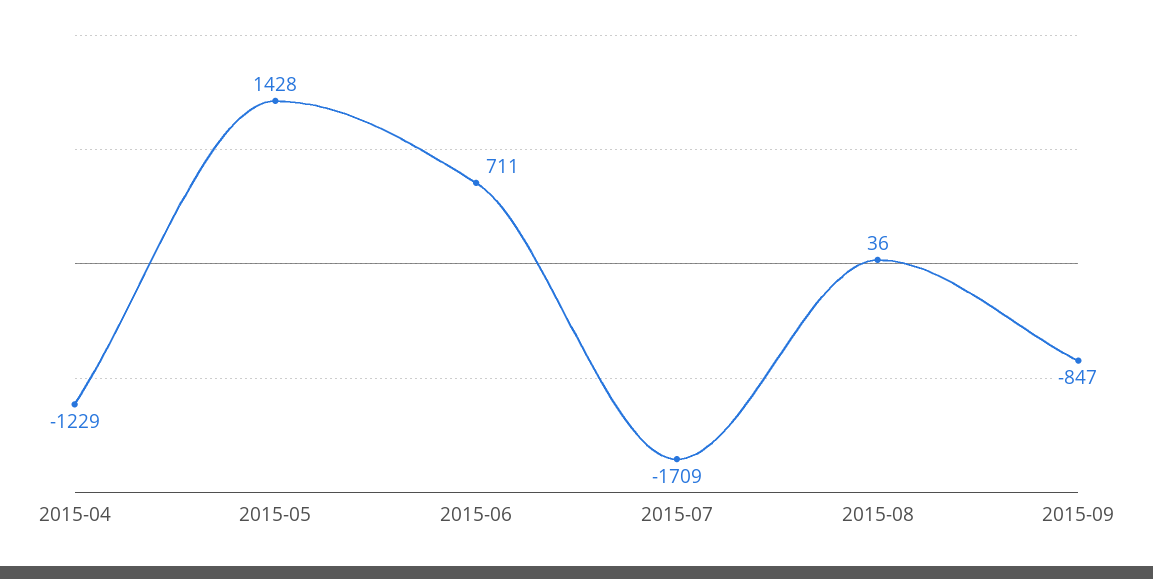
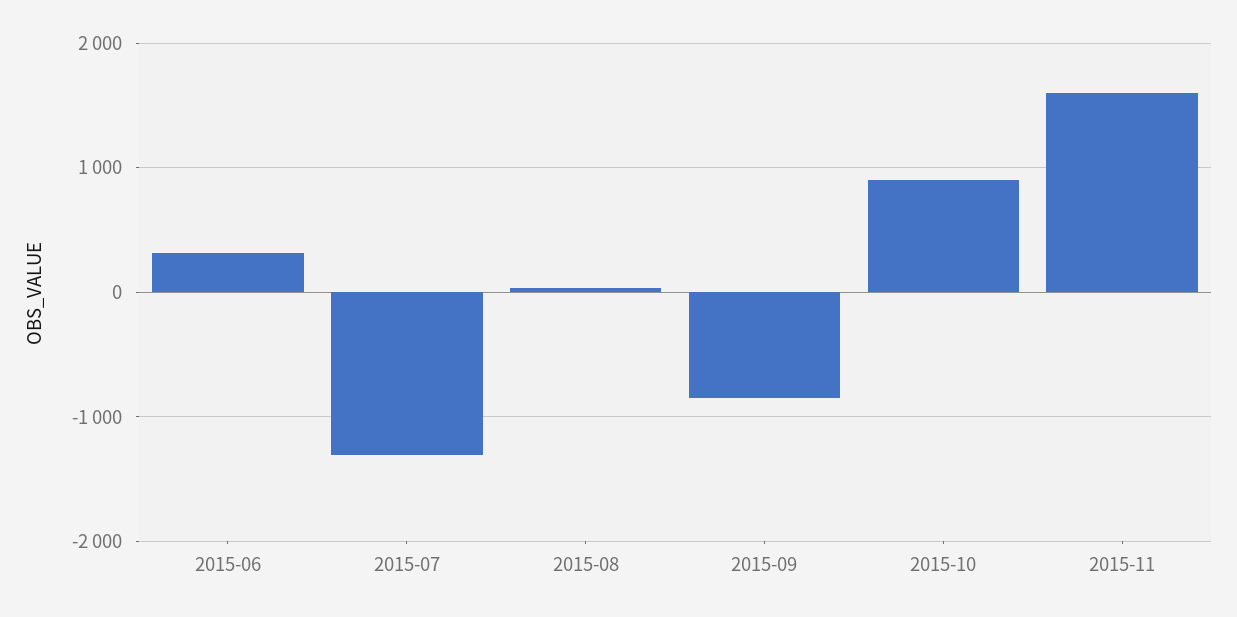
2015-04: -1229 -> none
2015-05: 1428 -> none
2015-06: 711 -> 300
2015-07: -1709 -> -1300
2015-10: none -> 900
2015-11: none -> 1600

